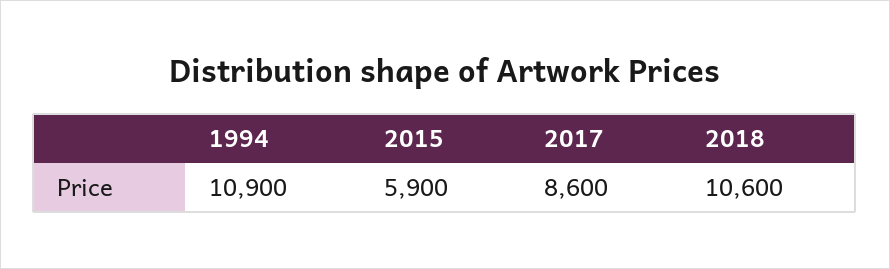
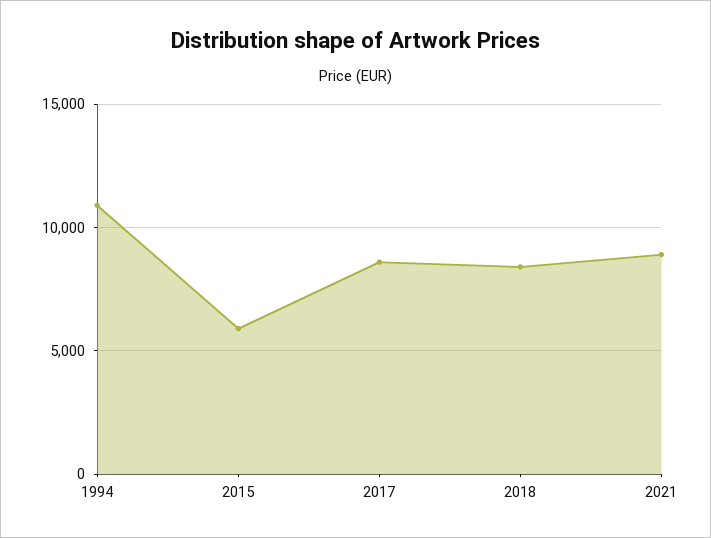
2018: 10600 -> 8500
2021: none -> 9000

